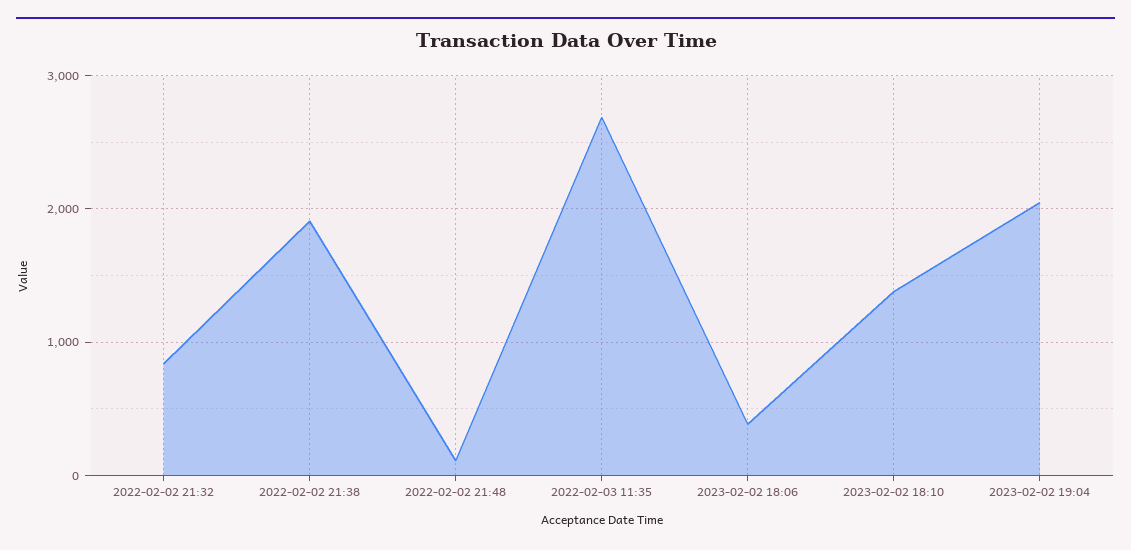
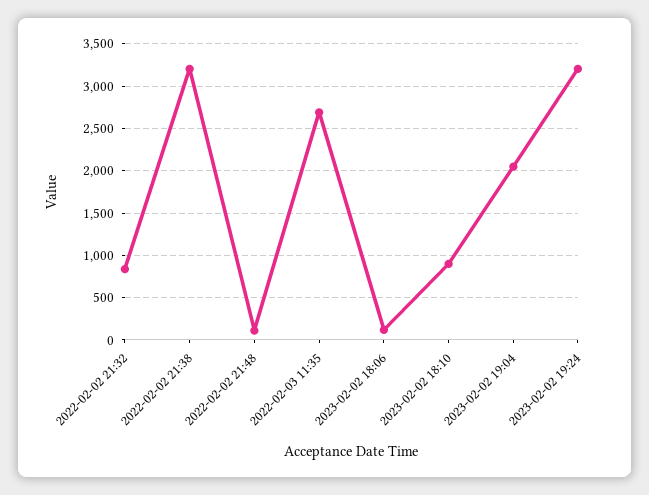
2022-02-02 21:38: 1900 -> 3200
2023-02-02 18:06: 400 -> 100
2023-02-02 18:10: 1400 -> 900
2023-02-02 19:24: none -> 3200

